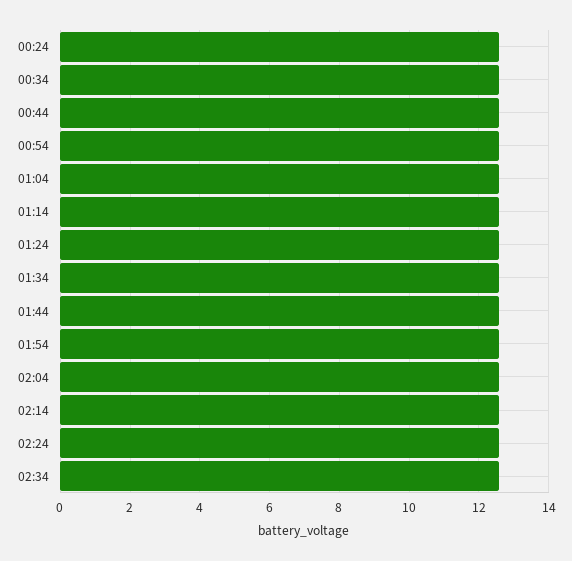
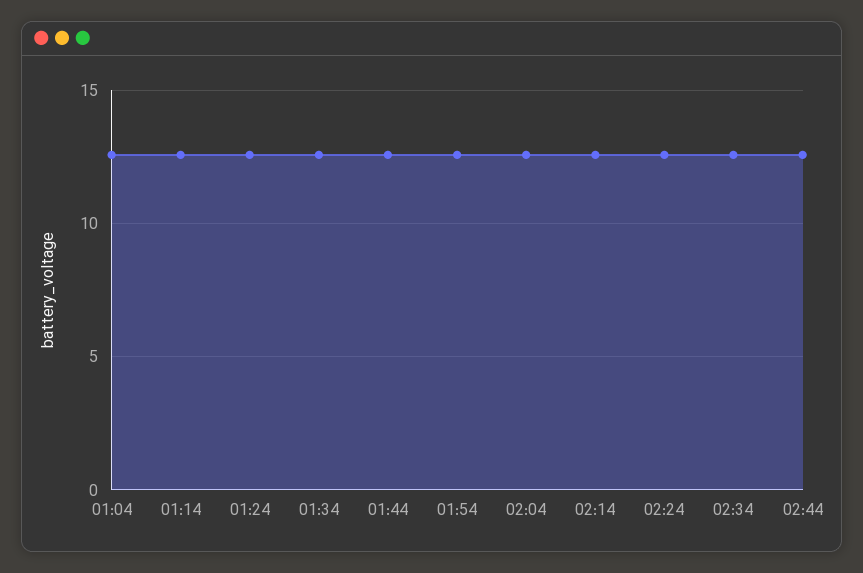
00:24: 12.6 -> none
00:34: 12.6 -> none
00:44: 12.6 -> none
00:54: 12.6 -> none
02:44: none -> 12.5

